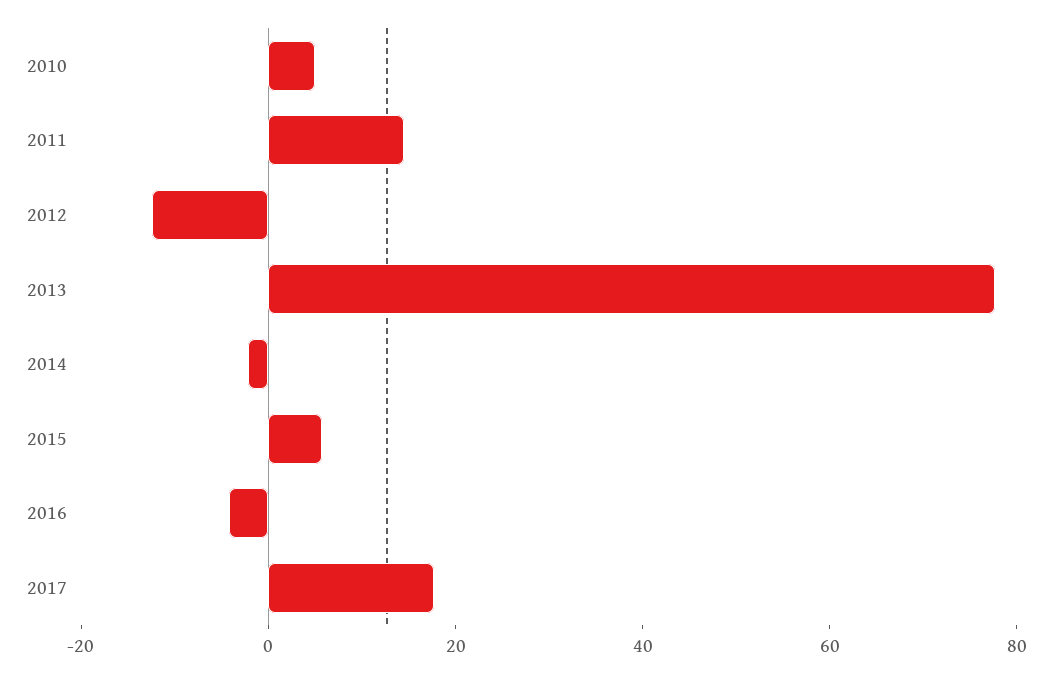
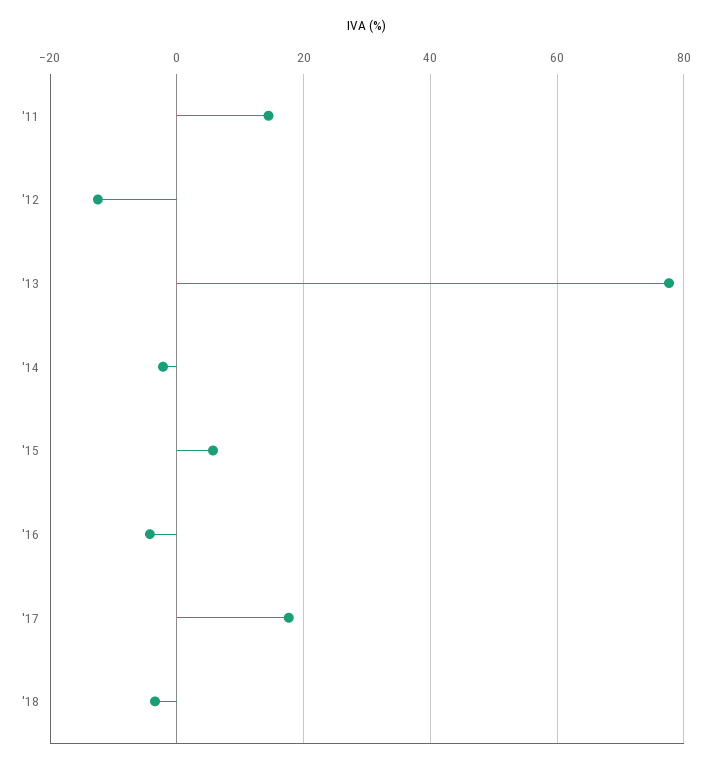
2010: 5 -> none
'18: none -> -4

